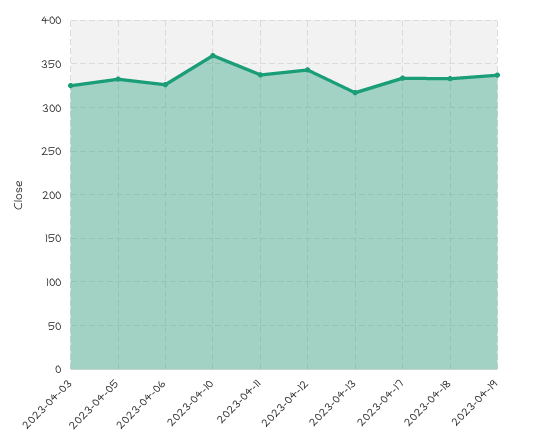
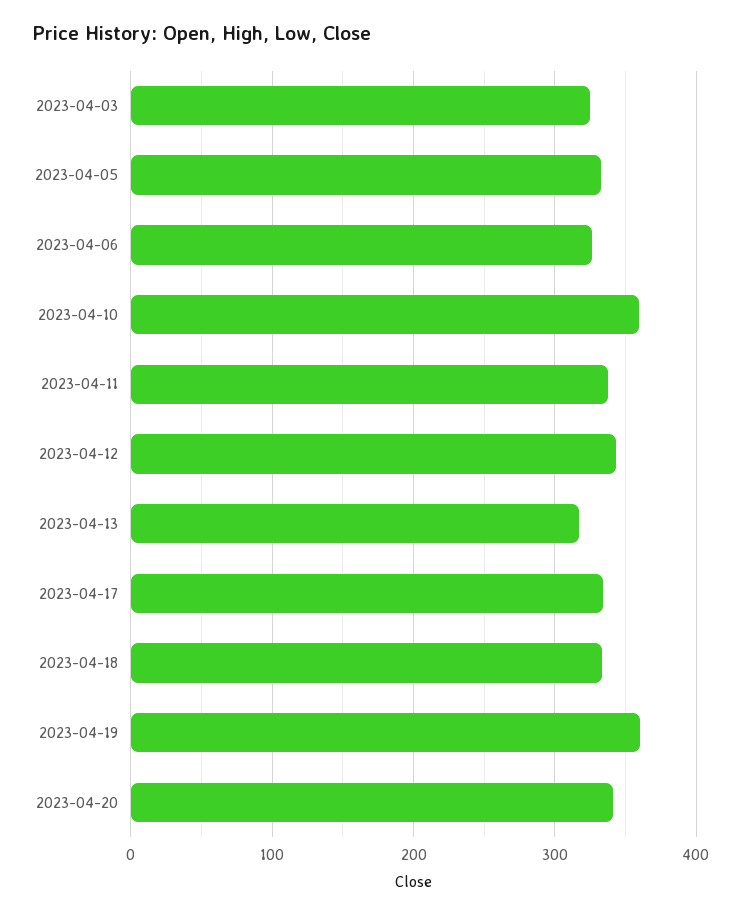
2023-04-19: 340 -> 360
2023-04-20: none -> 340

